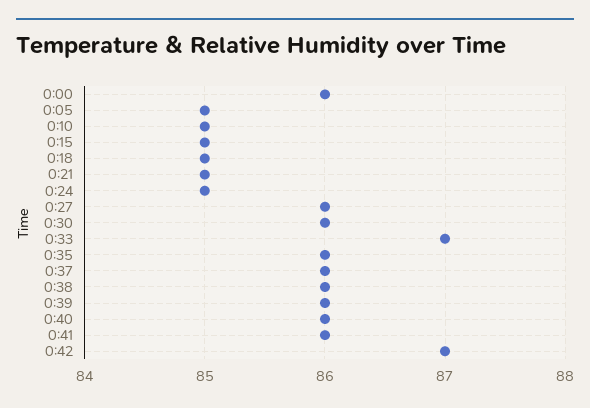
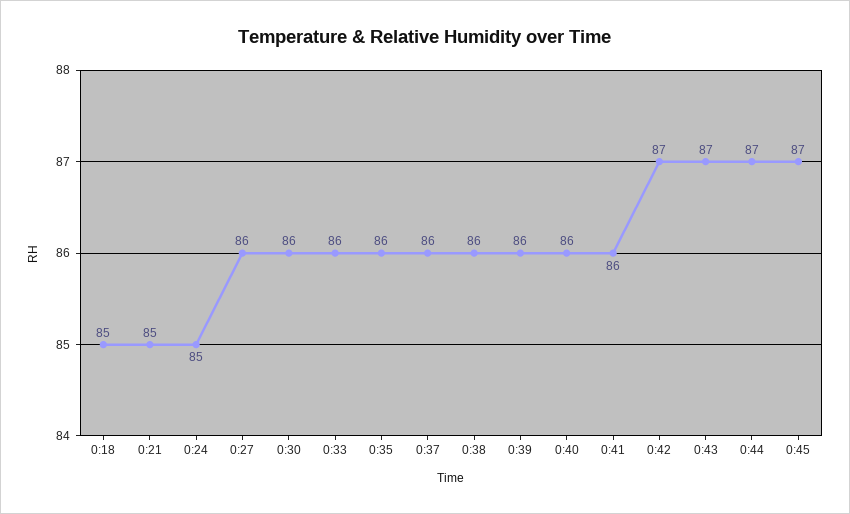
0:00: 86 -> none
0:05: 85 -> none
0:10: 85 -> none
0:15: 85 -> none
0:33: 87 -> 86
0:43: none -> 87
0:44: none -> 87
0:45: none -> 87

